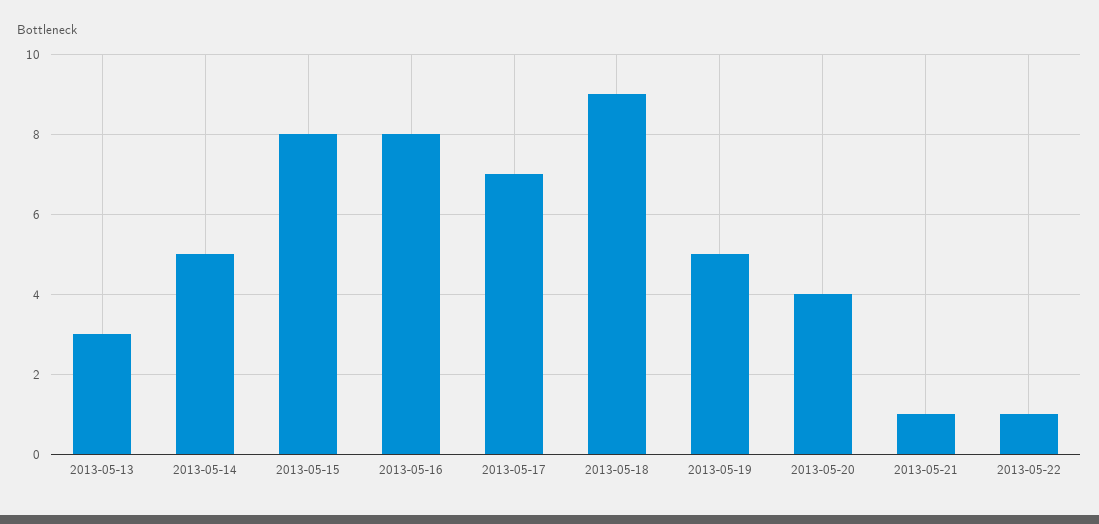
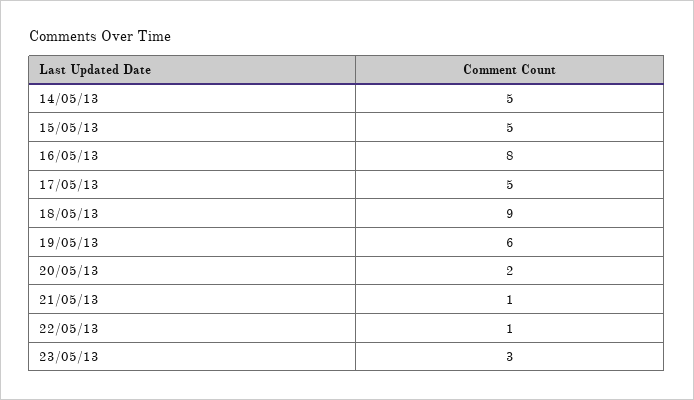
2013-05-13: 3 -> none
2013-05-15: 8 -> 5
2013-05-17: 7 -> 5
2013-05-19: 5 -> 6
2013-05-20: 4 -> 2
23/05/13: none -> 3

